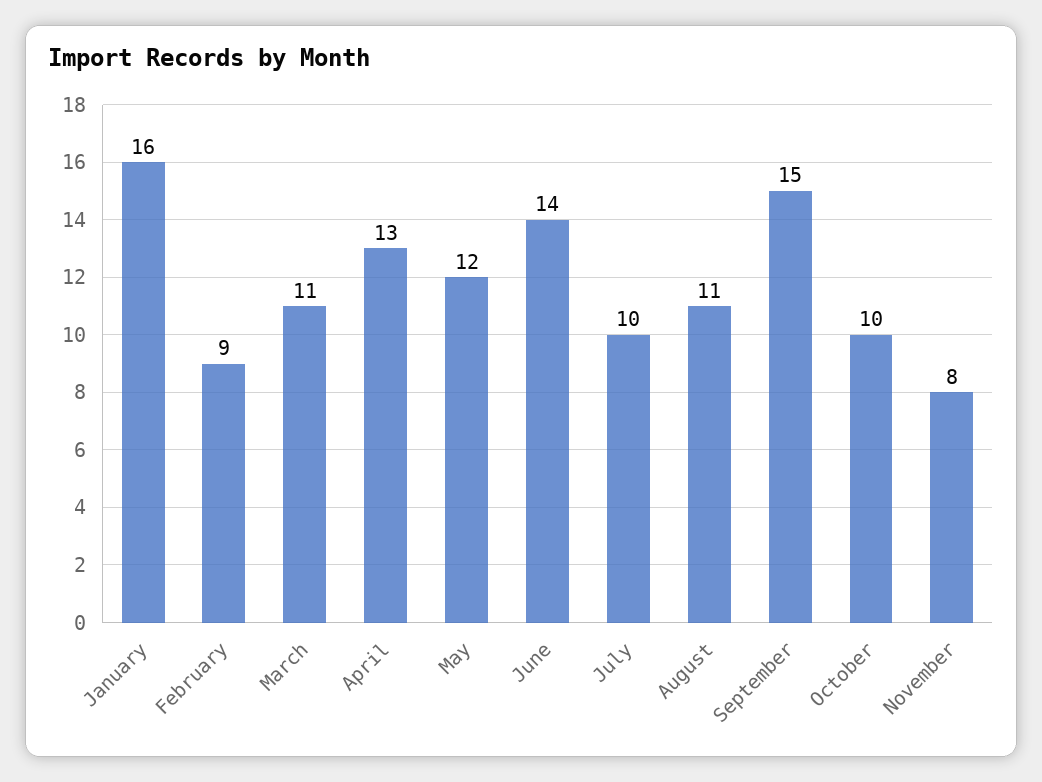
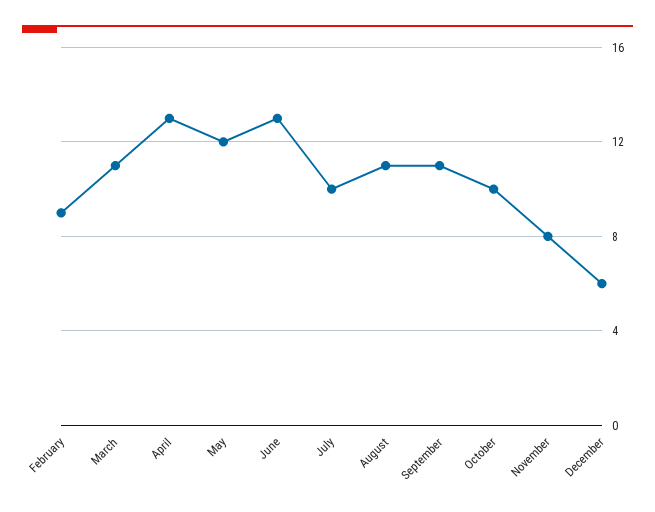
January: 16 -> none
June: 14 -> 13
September: 15 -> 11
December: none -> 6

